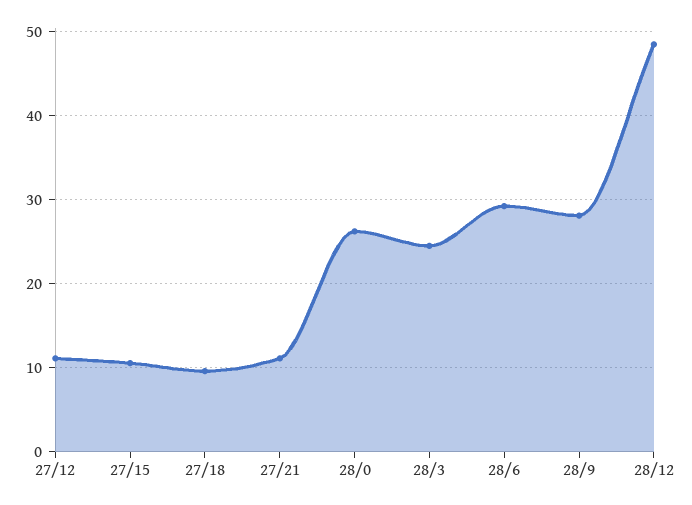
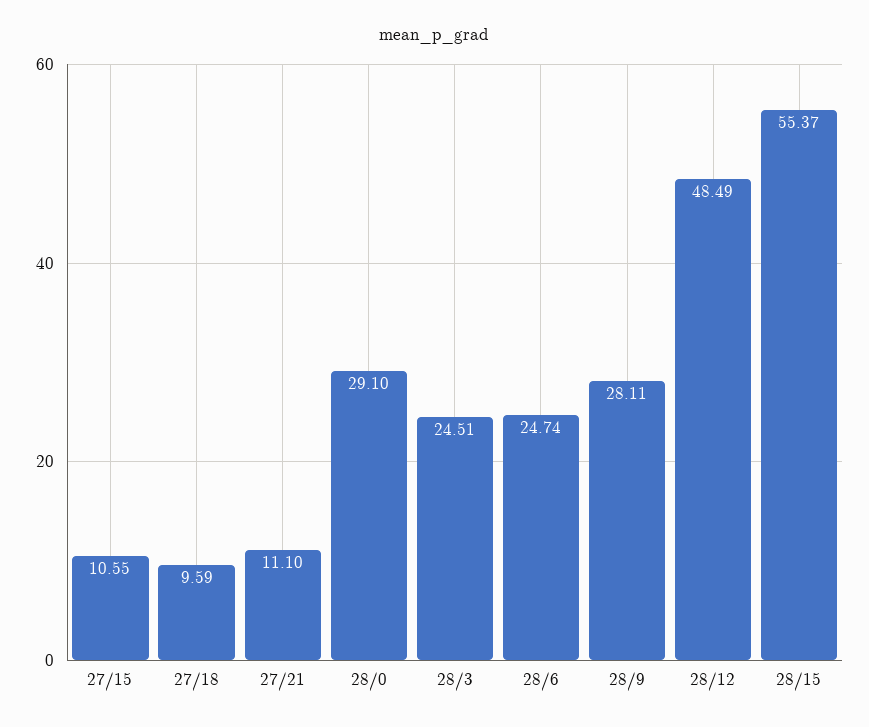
27/12: 11 -> none
28/0: 26 -> 29.1
28/6: 29 -> 24.74
28/15: none -> 55.37

